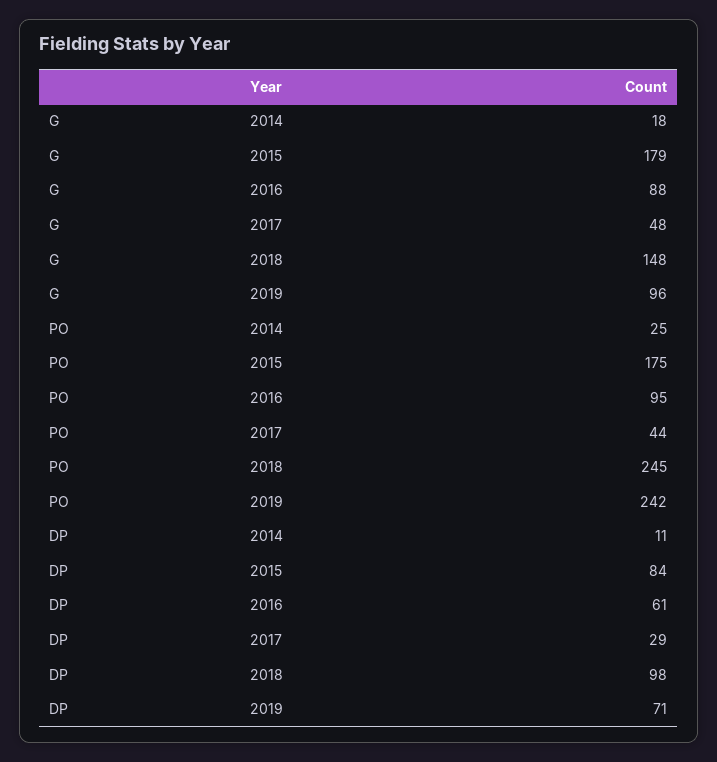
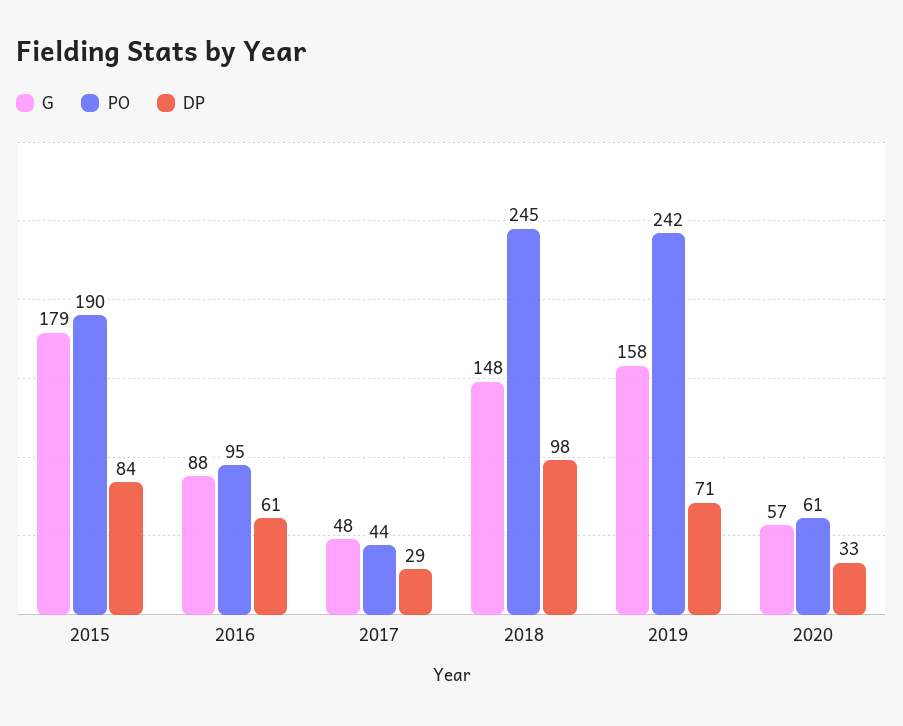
G, 2014: 18 -> none
G, 2019: 96 -> 158
PO, 2014: 25 -> none
PO, 2015: 175 -> 190
DP, 2014: 11 -> none
G, 2020: none -> 57
PO, 2020: none -> 61
DP, 2020: none -> 33

